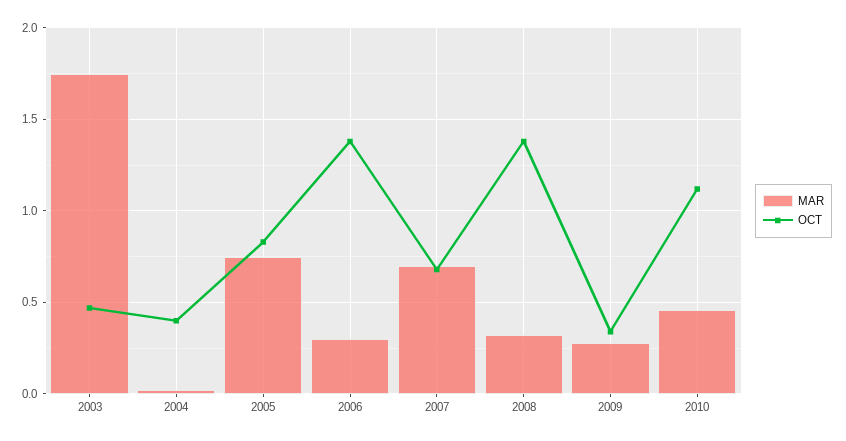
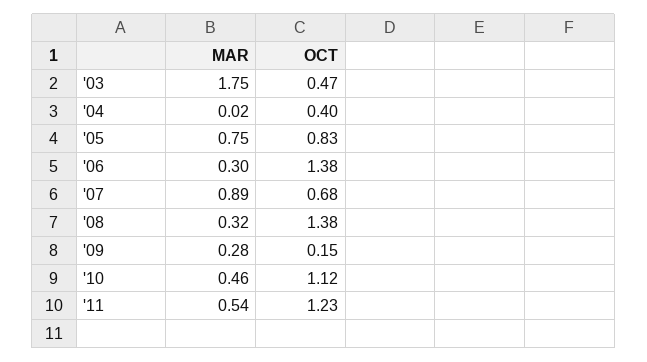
MAR, 2007: 0.7 -> 0.89
OCT, 2009: 0.35 -> 0.15
MAR, '11: none -> 0.54
OCT, '11: none -> 1.23

